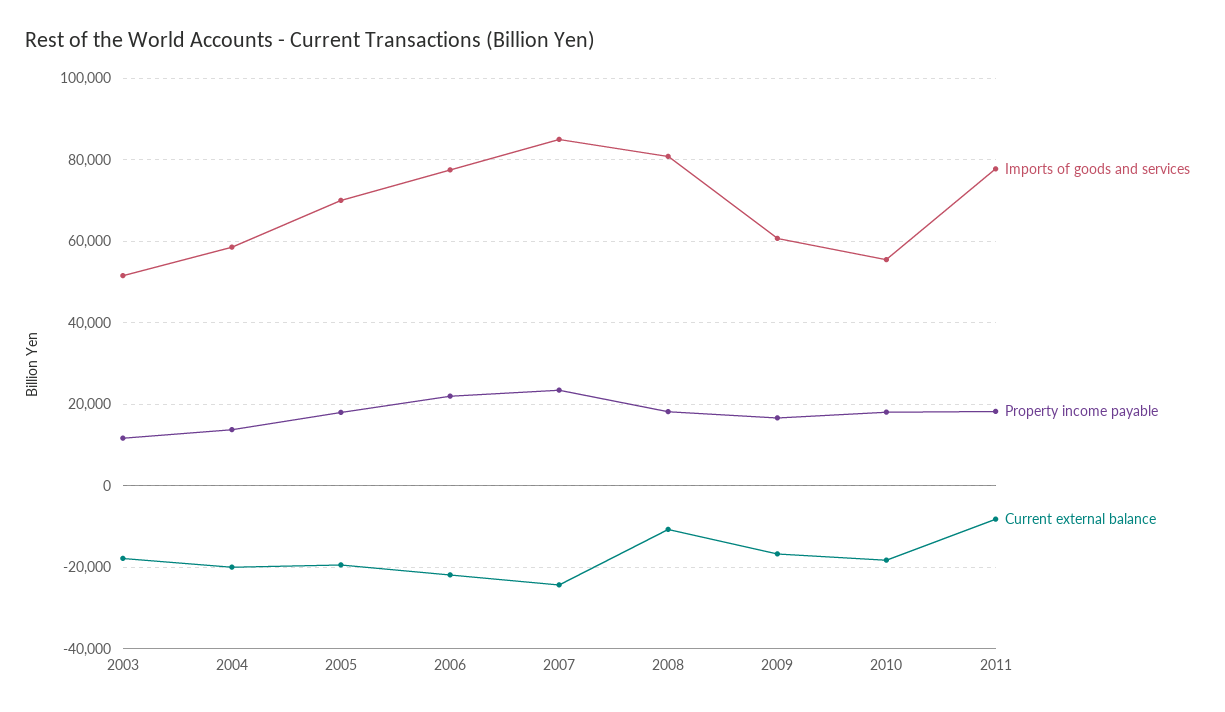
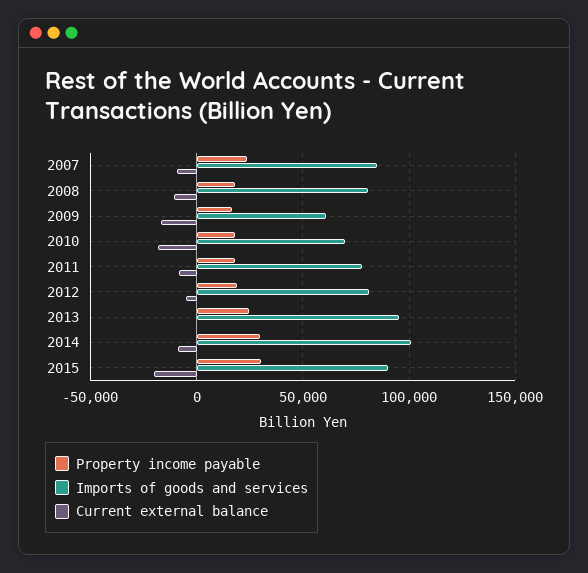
Imports of goods and services, 2003: 52000 -> none
Property income payable, 2003: 12000 -> none
Current external balance, 2003: -18000 -> none
Imports of goods and services, 2004: 58000 -> none
Property income payable, 2004: 14000 -> none
Current external balance, 2004: -20000 -> none
Imports of goods and services, 2005: 70000 -> none
Property income payable, 2005: 18000 -> none
Current external balance, 2005: -20000 -> none
Imports of goods and services, 2006: 78000 -> none
Property income payable, 2006: 22000 -> none
Current external balance, 2006: -22000 -> none
Current external balance, 2007: -24000 -> -10000
Imports of goods and services, 2010: 56000 -> 70000
Property income payable, 2012: none -> 20000
Imports of goods and services, 2012: none -> 80000
Current external balance, 2012: none -> -5000
Property income payable, 2013: none -> 25000
Imports of goods and services, 2013: none -> 95000
Current external balance, 2013: none -> 0
Property income payable, 2014: none -> 30000
Imports of goods and services, 2014: none -> 100000
Current external balance, 2014: none -> -10000
Property income payable, 2015: none -> 30000
Imports of goods and services, 2015: none -> 90000
Current external balance, 2015: none -> -20000

